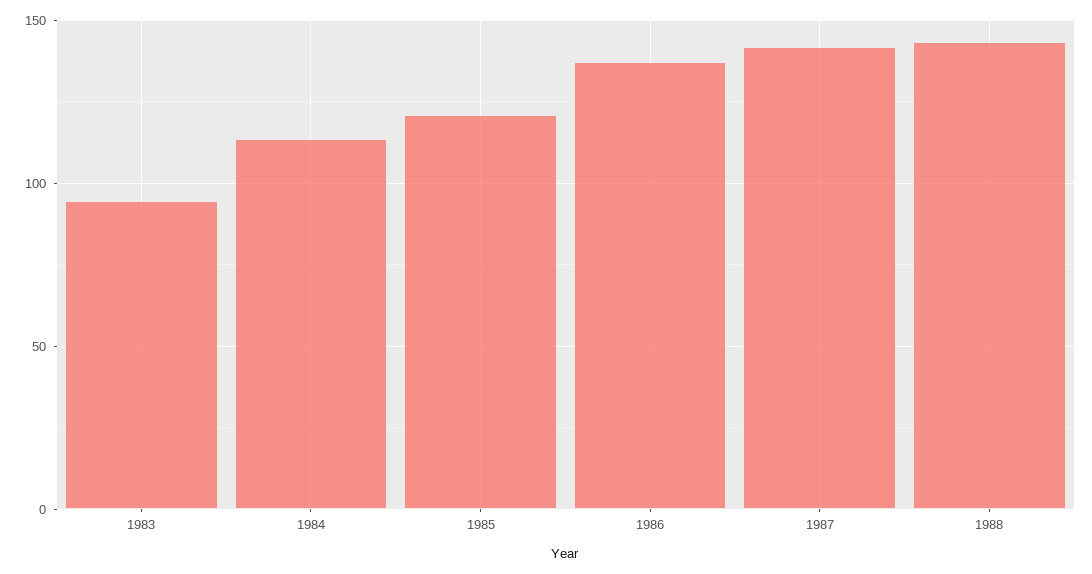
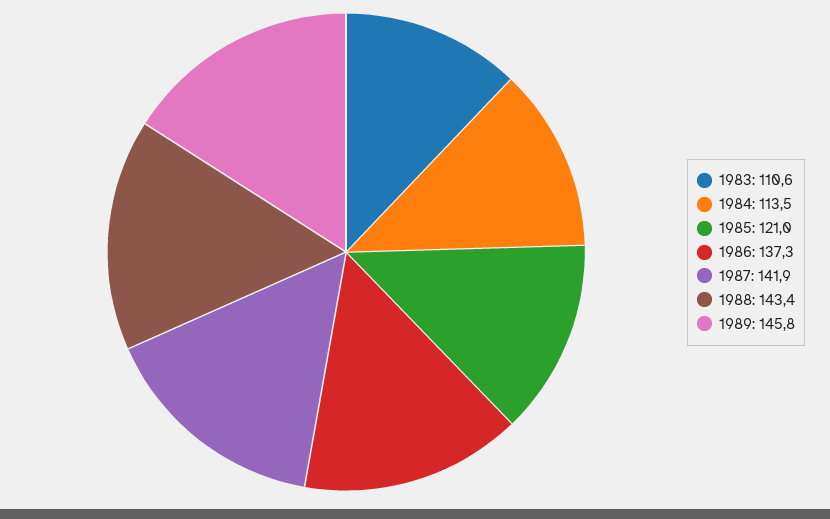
1983: 95 -> 110.6
1989: none -> 145.8

